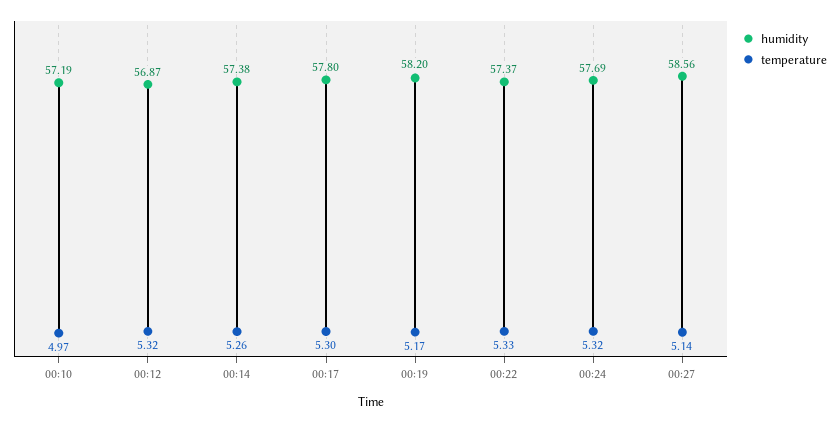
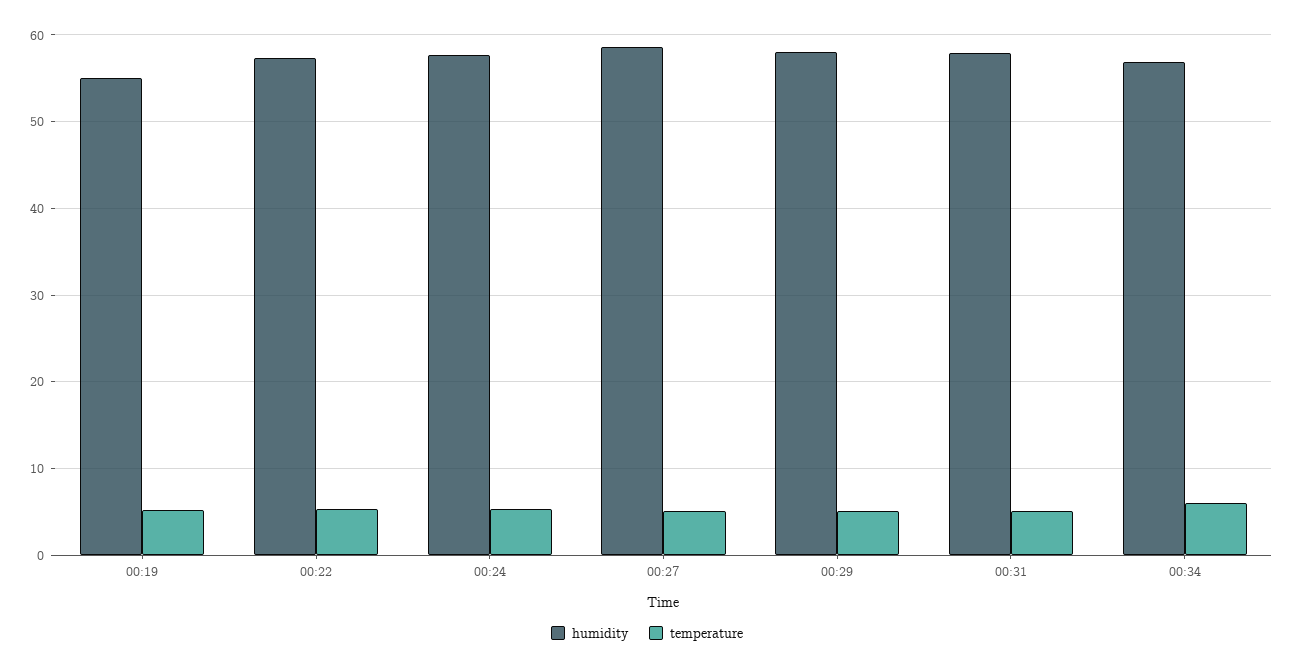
humidity, 00:10: 57.19 -> none
temperature, 00:10: 4.97 -> none
humidity, 00:12: 56.87 -> none
temperature, 00:12: 5.32 -> none
humidity, 00:14: 57.38 -> none
temperature, 00:14: 5.26 -> none
humidity, 00:17: 57.8 -> none
temperature, 00:17: 5.3 -> none
humidity, 00:19: 58.2 -> 55
humidity, 00:29: none -> 58
temperature, 00:29: none -> 5
humidity, 00:31: none -> 58
temperature, 00:31: none -> 5
humidity, 00:34: none -> 57
temperature, 00:34: none -> 6

